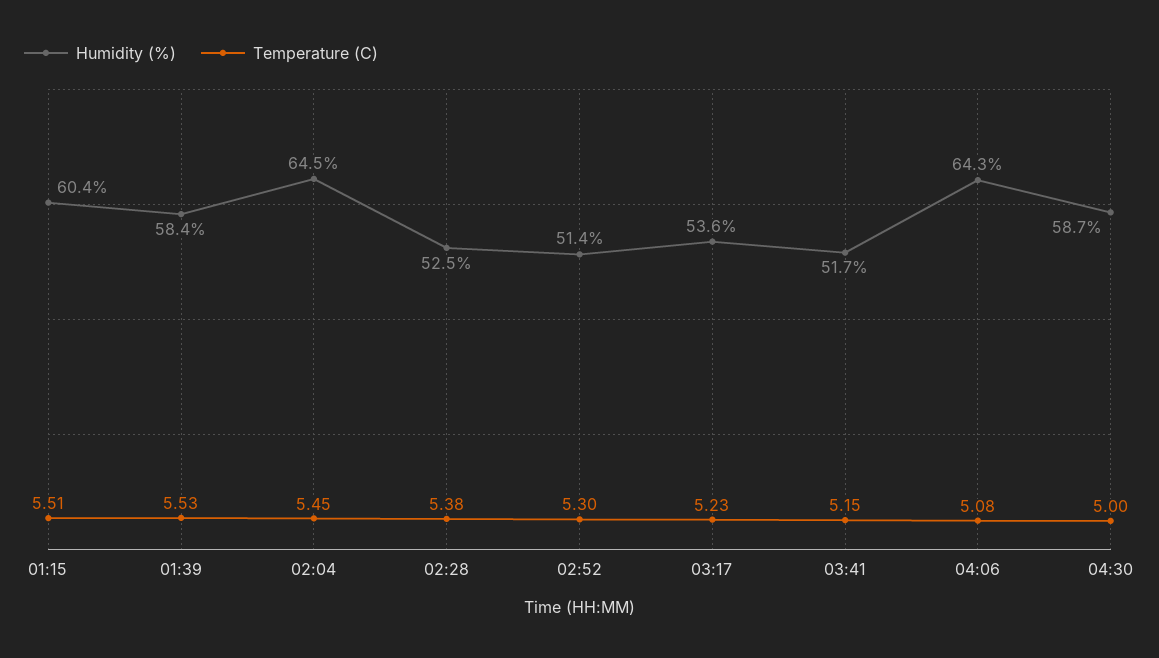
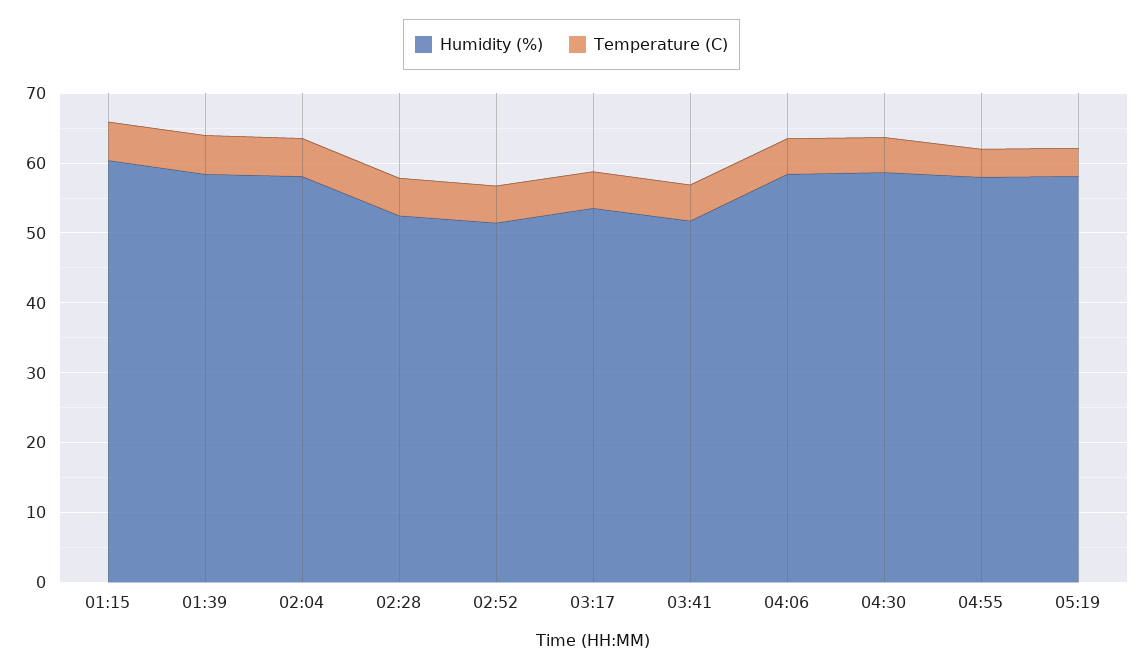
Humidity (%), 02:04: 64.5 -> 58
Humidity (%), 04:06: 64.3 -> 58
Humidity (%), 04:55: none -> 58
Temperature (C), 04:55: none -> 4
Humidity (%), 05:19: none -> 58
Temperature (C), 05:19: none -> 4

